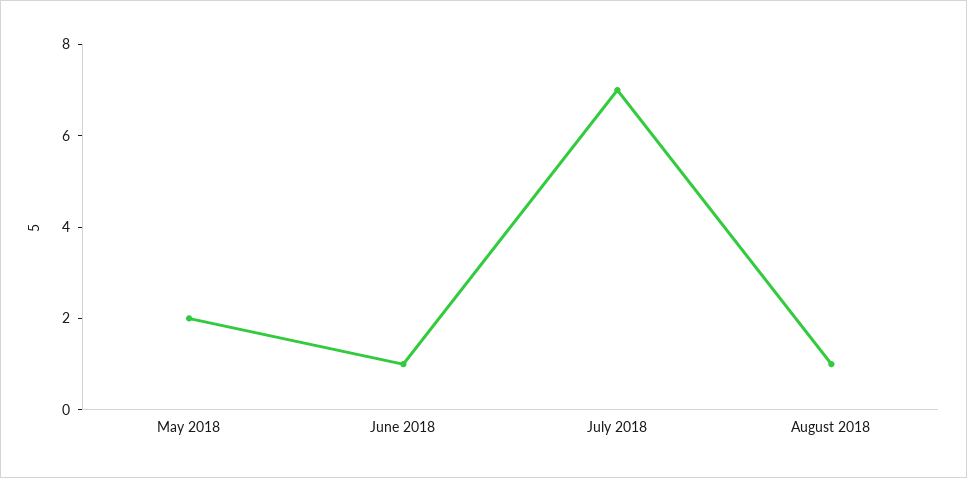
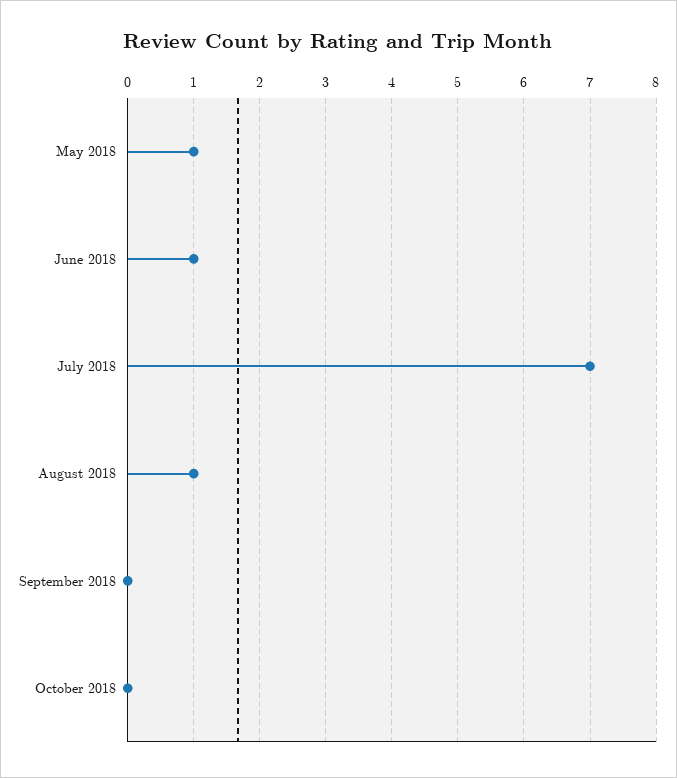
May 2018: 2 -> 1
September 2018: none -> 0
October 2018: none -> 0

